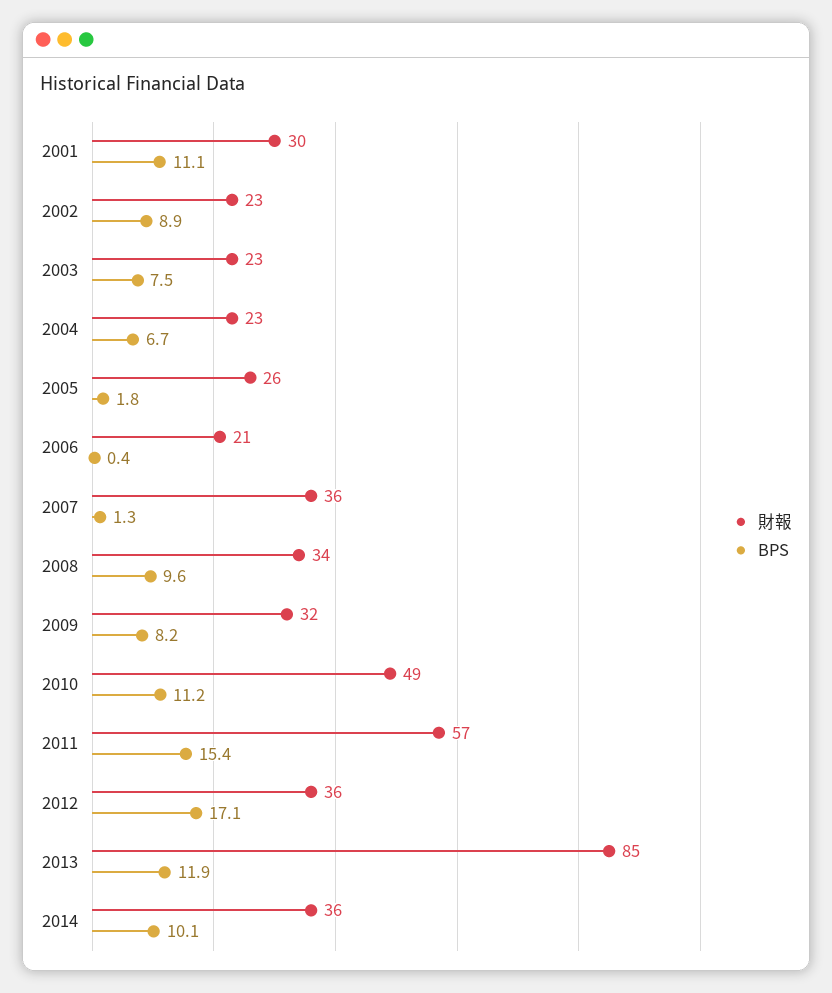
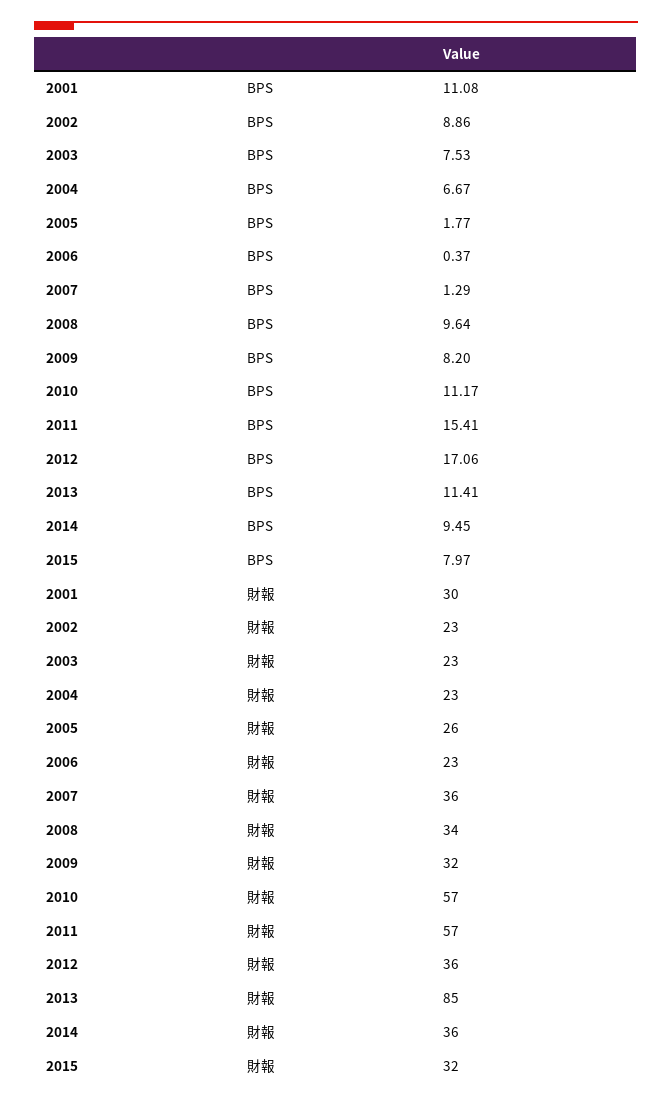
財報, 2006: 21 -> 23
財報, 2010: 49 -> 57
BPS, 2013: 11.9 -> 11.41
BPS, 2014: 10.1 -> 9.45
BPS, 2015: none -> 7.97
財報, 2015: none -> 32

